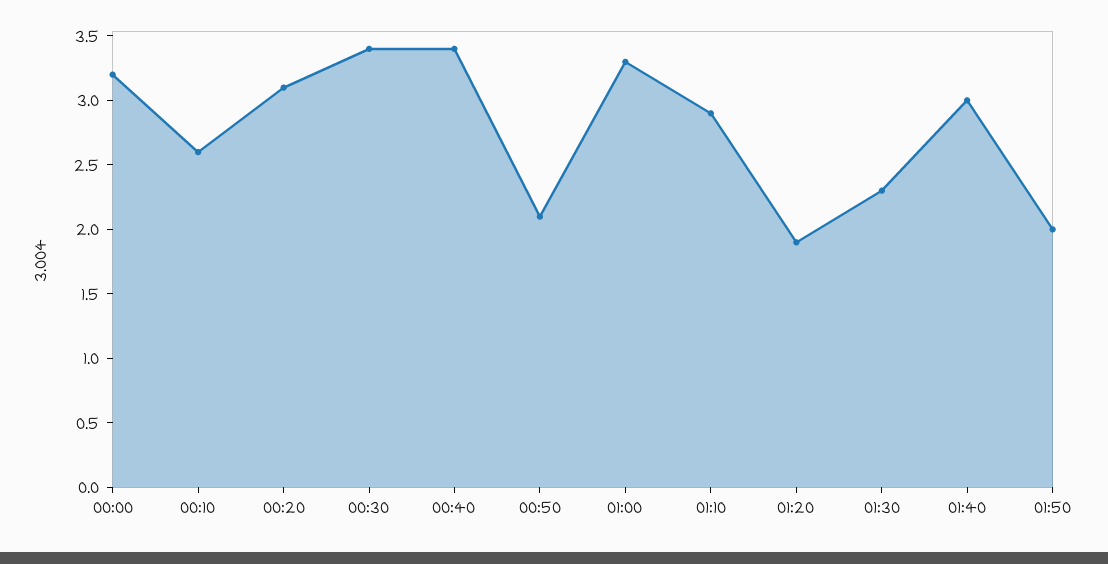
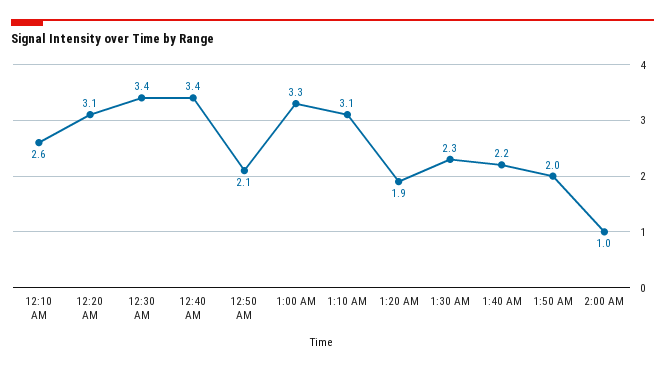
00:00: 3.2 -> none
01:10: 2.9 -> 3.1
01:40: 3 -> 2.2
2:00 AM: none -> 1

